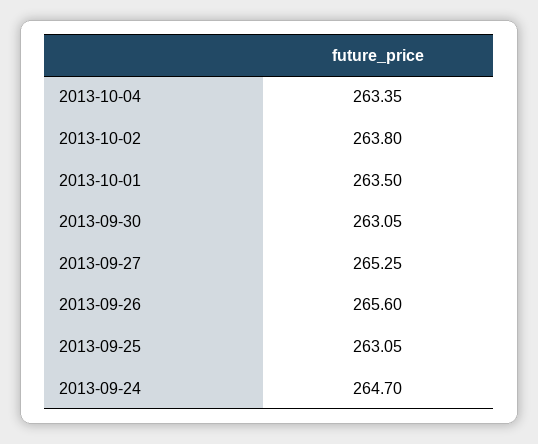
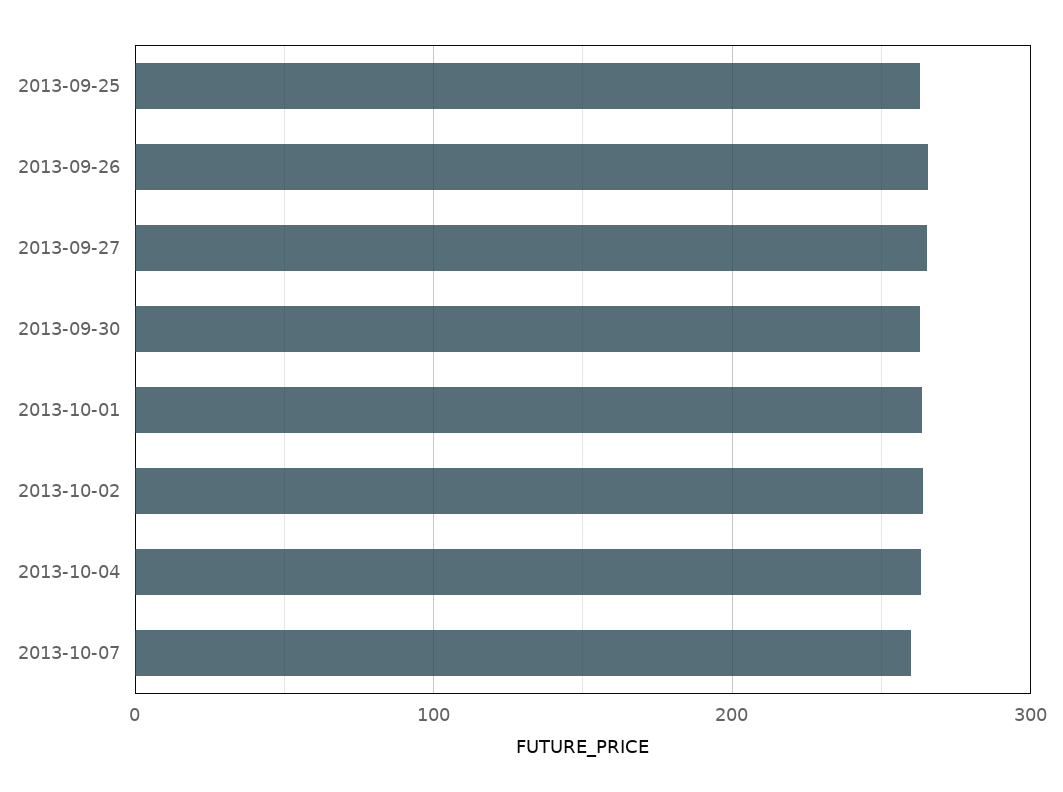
2013-09-24: 264.7 -> none
2013-10-07: none -> 260

